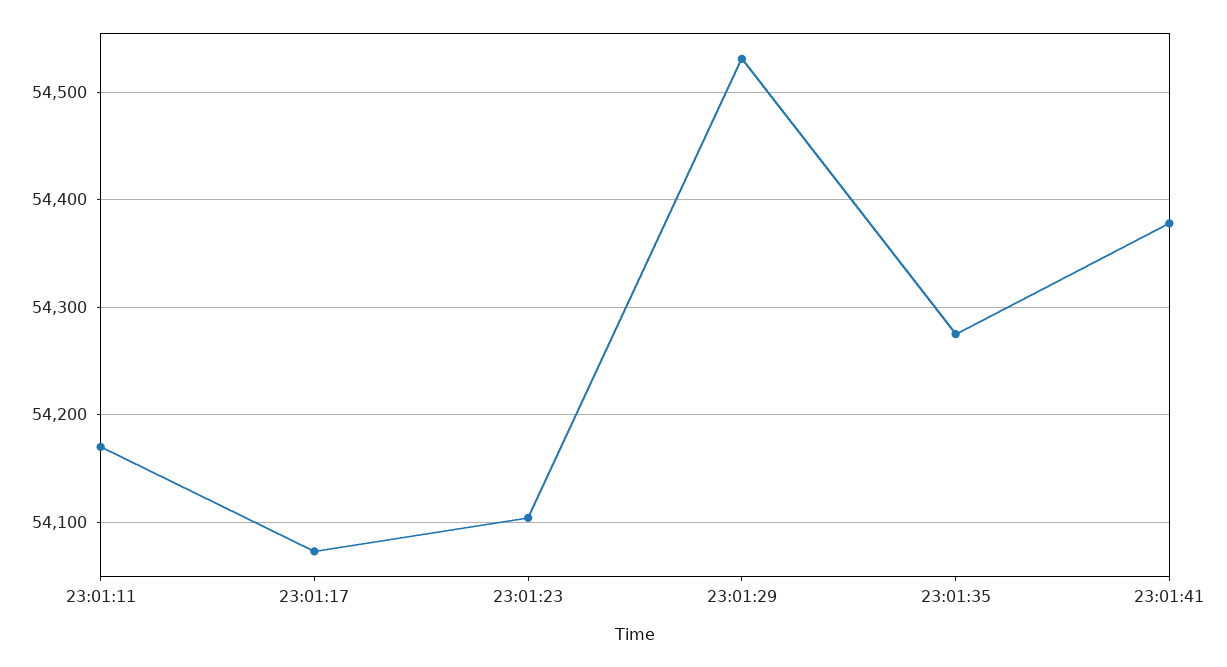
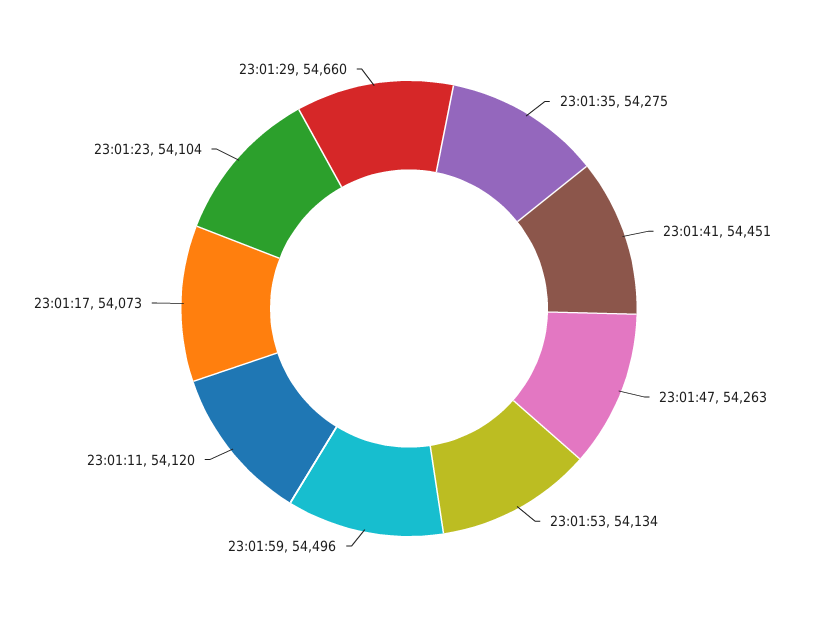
23:01:11: 54170 -> 54120
23:01:29: 54530 -> 54660
23:01:41: 54380 -> 54451
23:01:47: none -> 54263
23:01:53: none -> 54134
23:01:59: none -> 54496

